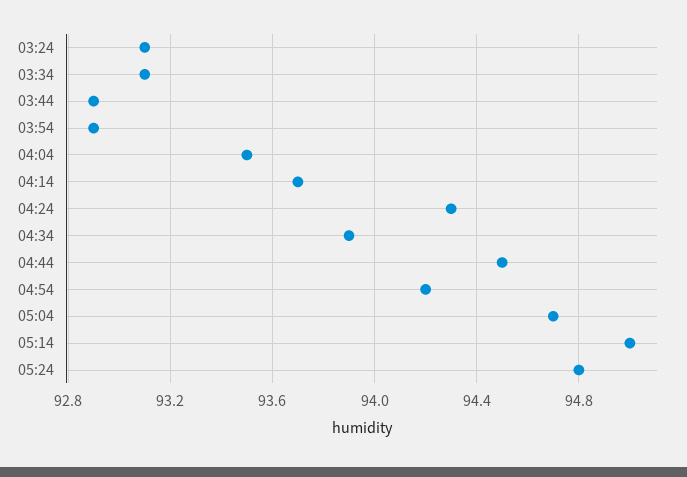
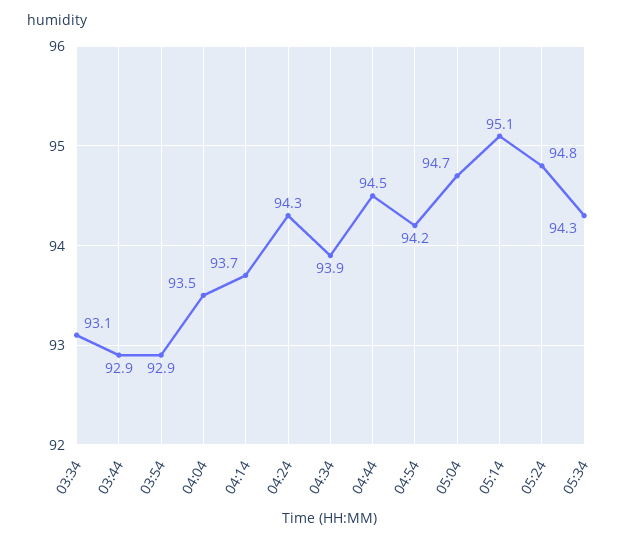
03:24: 93.1 -> none
05:14: 95 -> 95.1
05:34: none -> 94.3

